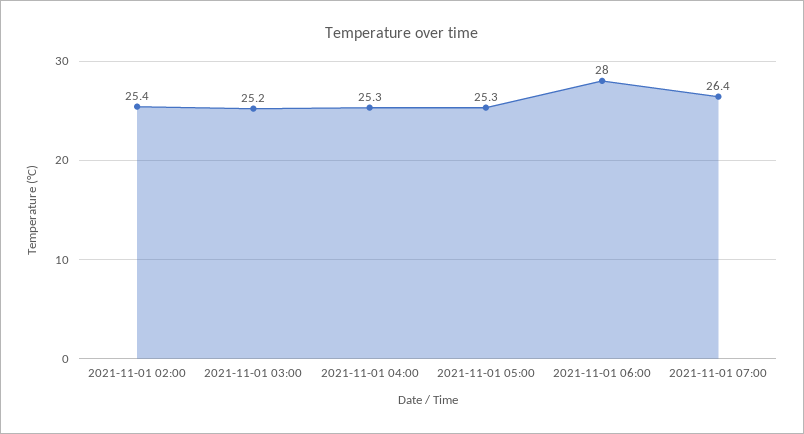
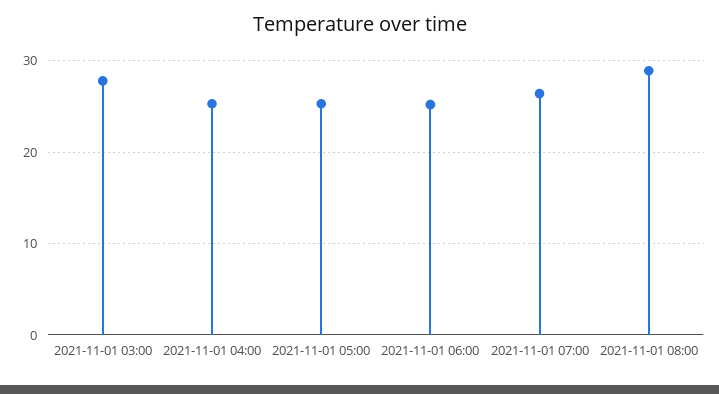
2021-11-01 02:00: 25.4 -> none
2021-11-01 03:00: 25.2 -> 28
2021-11-01 06:00: 28 -> 25
2021-11-01 08:00: none -> 29

